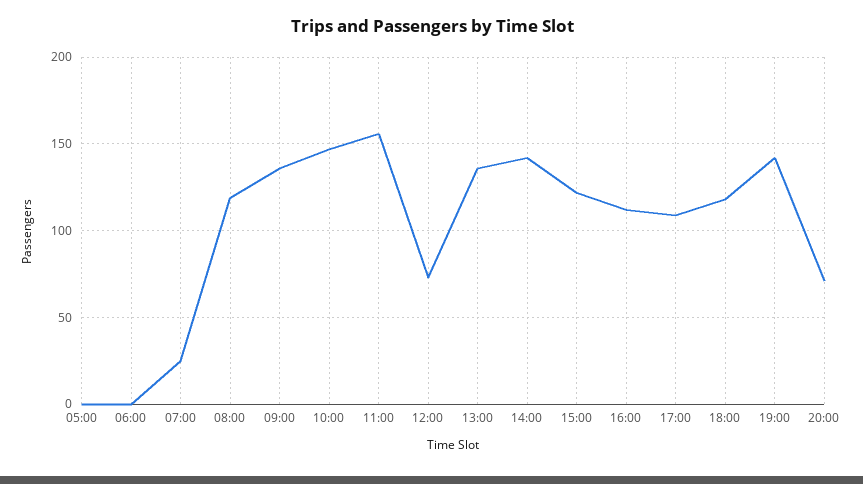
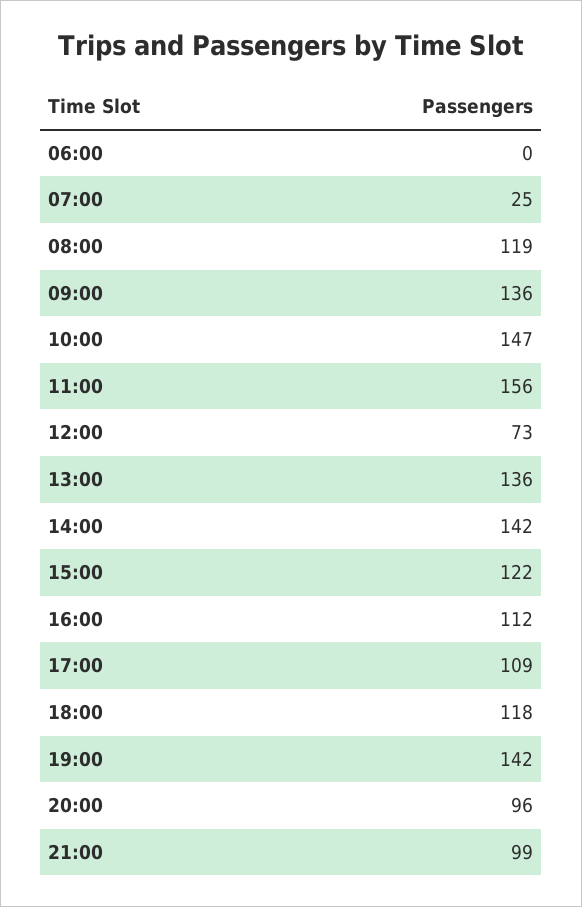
05:00: 0 -> none
20:00: 70 -> 96
21:00: none -> 99

